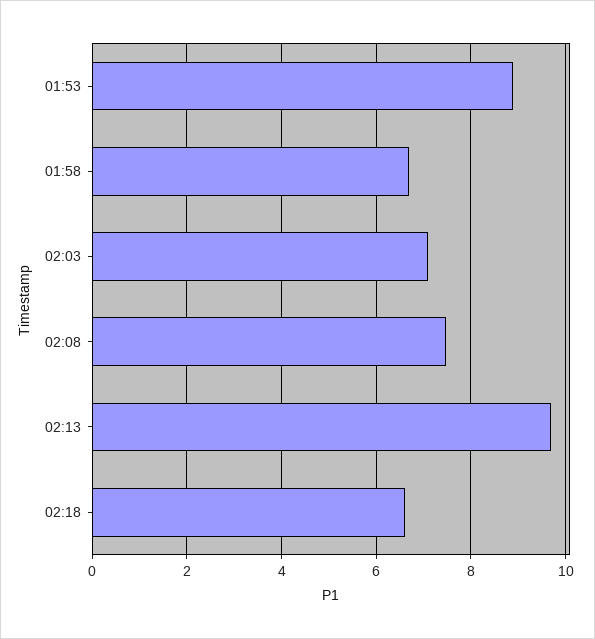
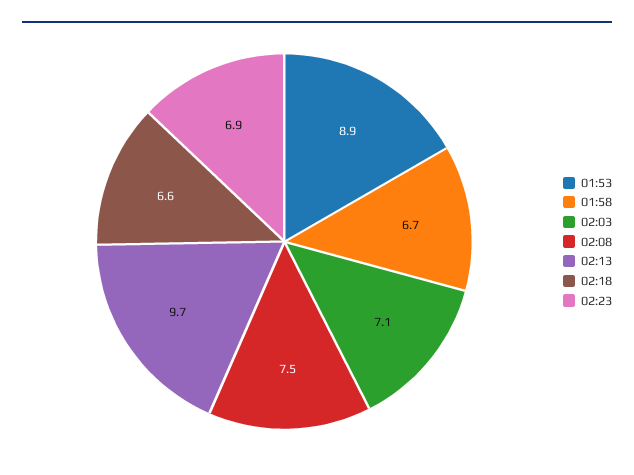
02:23: none -> 6.9

